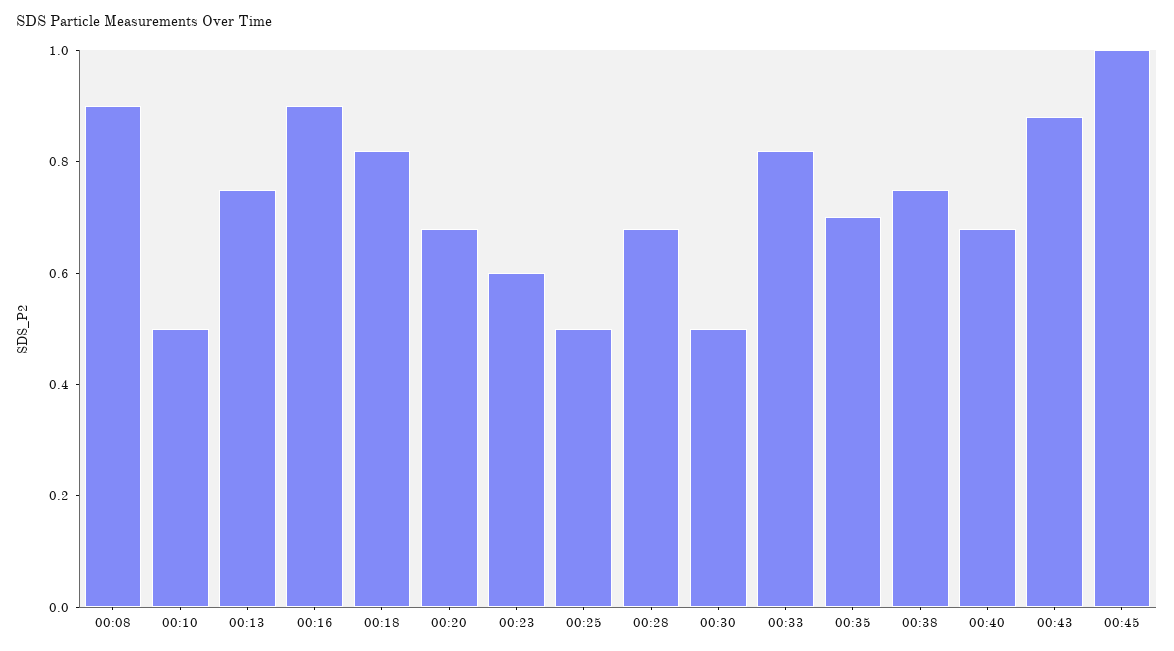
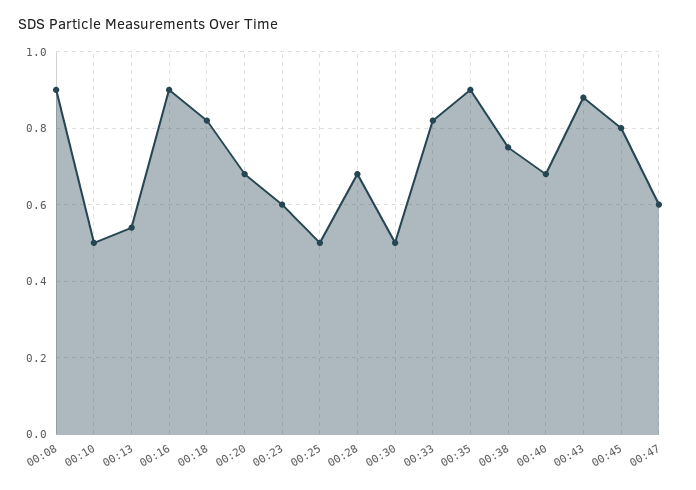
00:13: 0.75 -> 0.55
00:35: 0.7 -> 0.9
00:45: 1 -> 0.8
00:47: none -> 0.6

